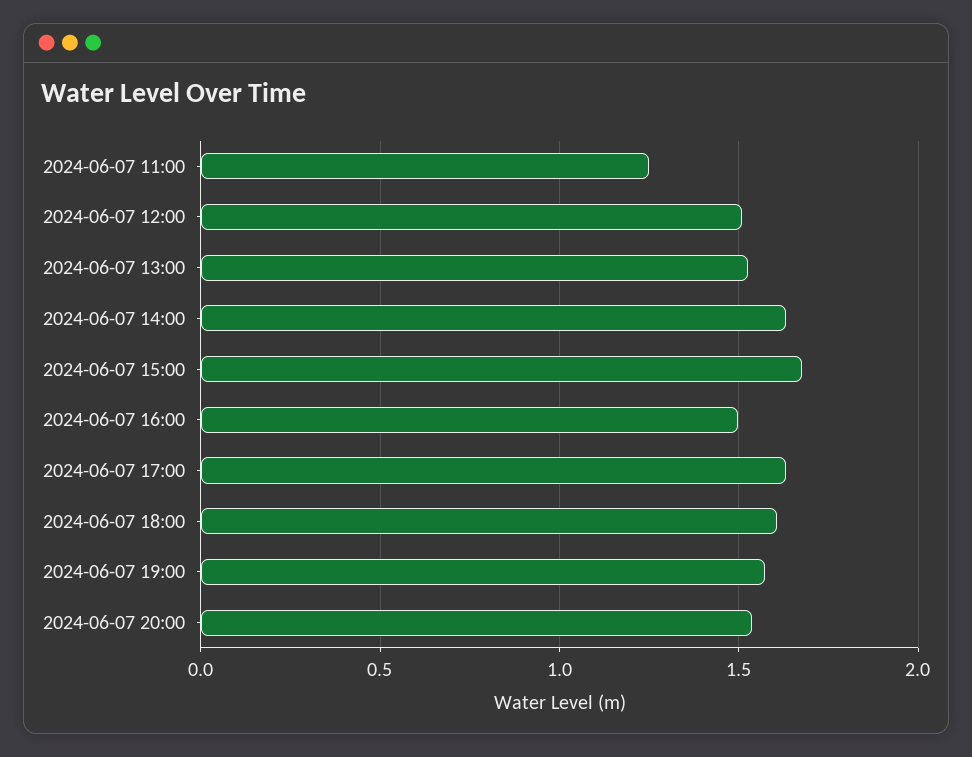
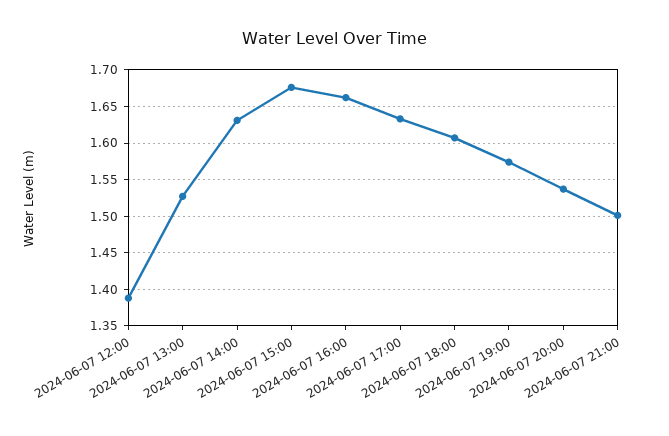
2024-06-07 11:00: 1.25 -> none
2024-06-07 12:00: 1.5 -> 1.39
2024-06-07 16:00: 1.5 -> 1.66
2024-06-07 21:00: none -> 1.5

